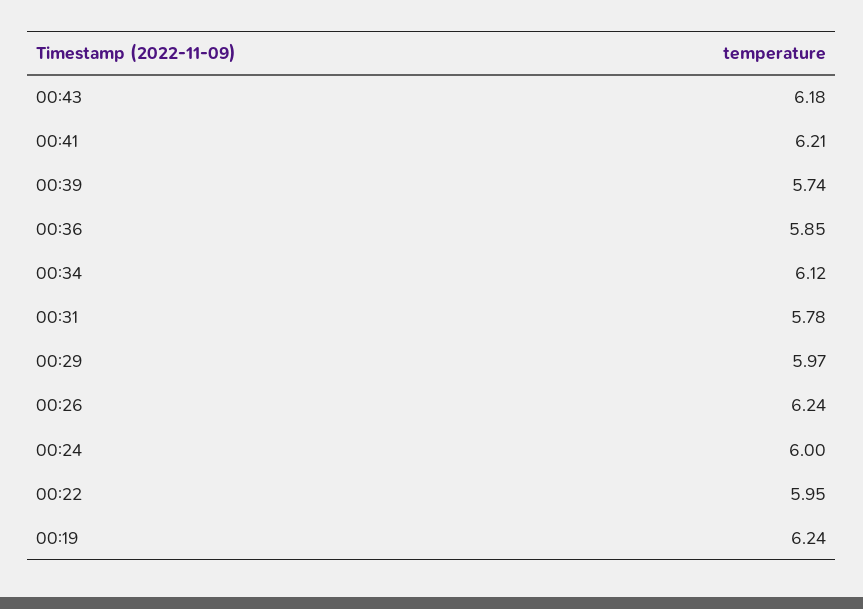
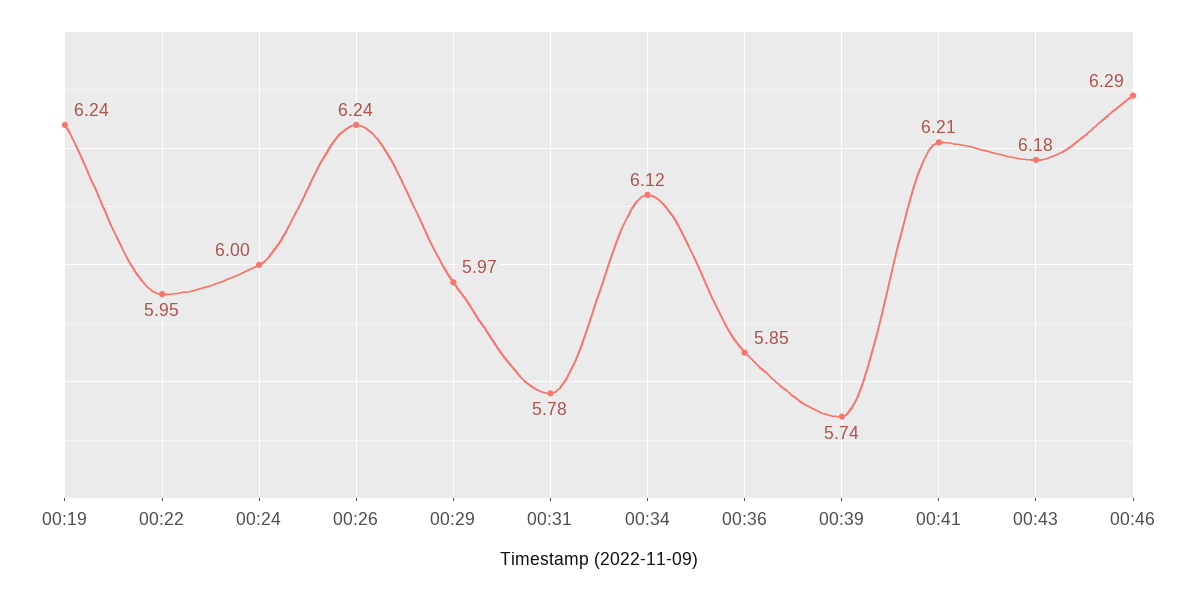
00:46: none -> 6.29

